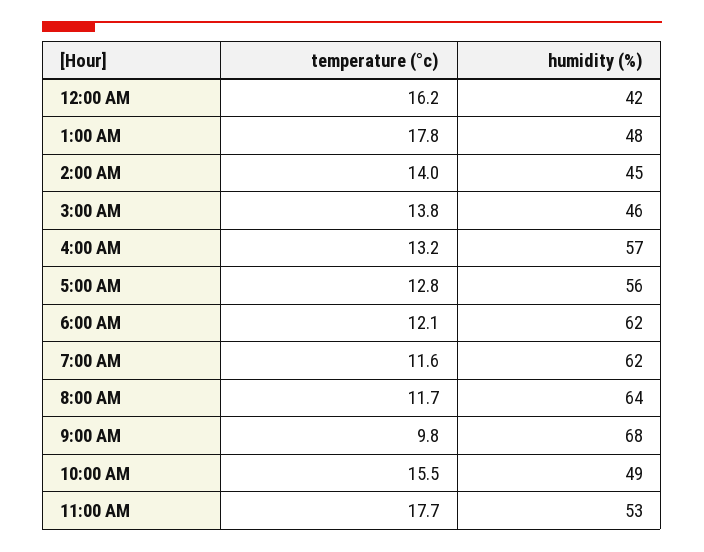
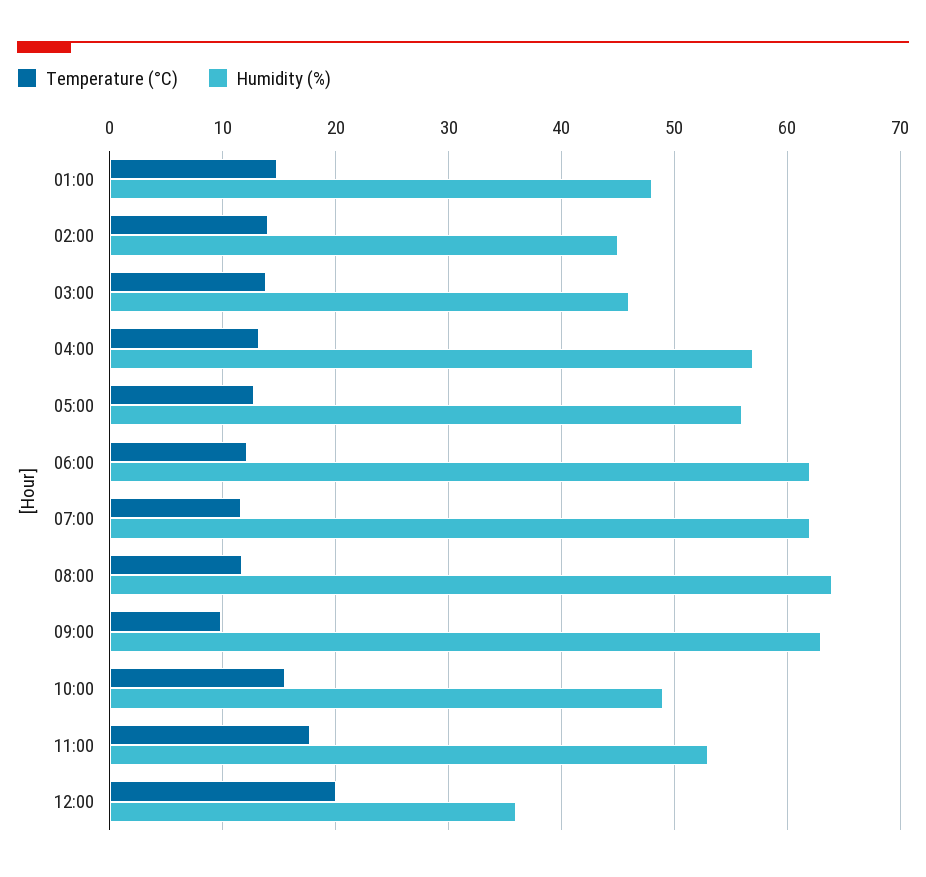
temperature (°c), 12:00 AM: 16.2 -> none
humidity (%), 12:00 AM: 42 -> none
temperature (°c), 1:00 AM: 17.8 -> 15
humidity (%), 9:00 AM: 68 -> 63
temperature (°c), 12:00: none -> 20
humidity (%), 12:00: none -> 36

